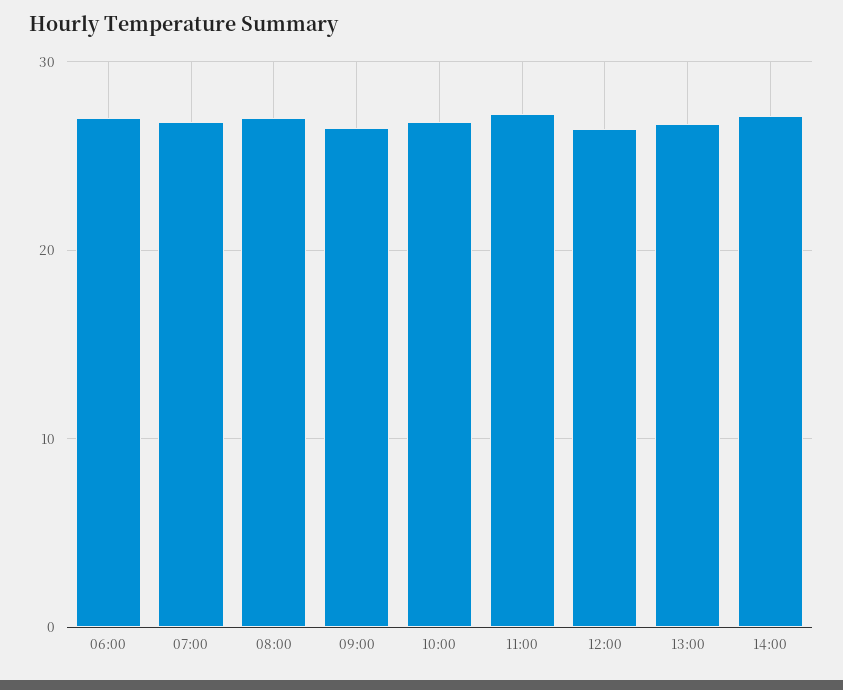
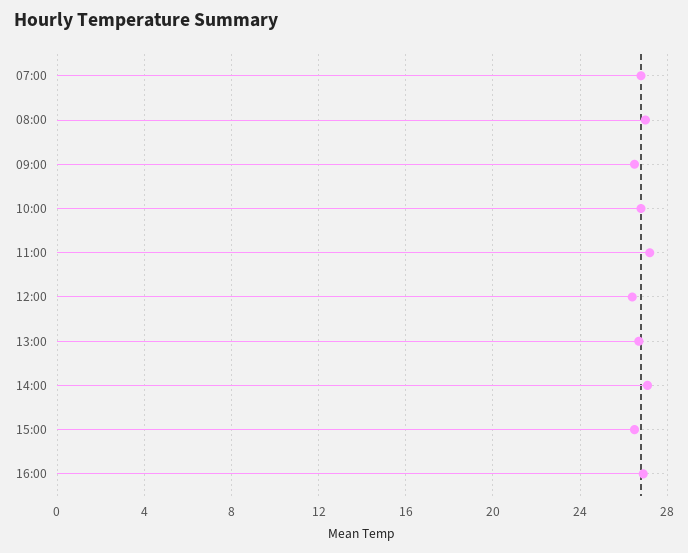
06:00: 27 -> none
15:00: none -> 26.5
16:00: none -> 27

